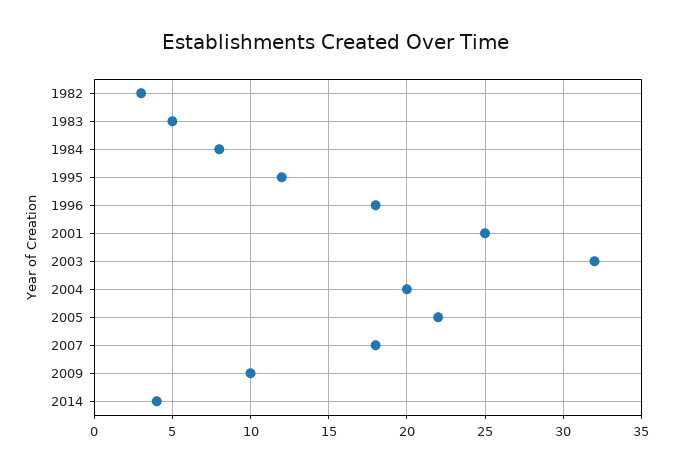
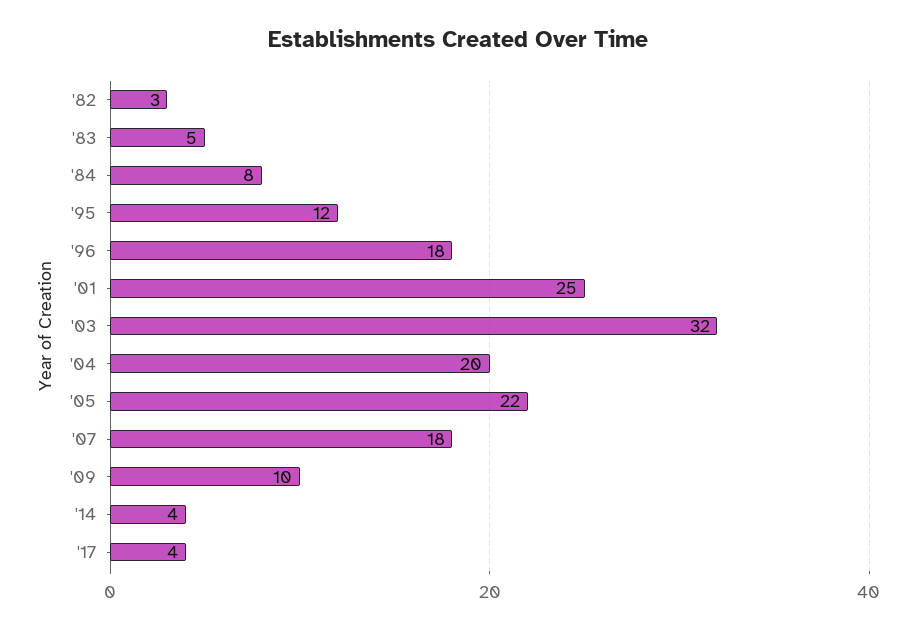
'17: none -> 4

